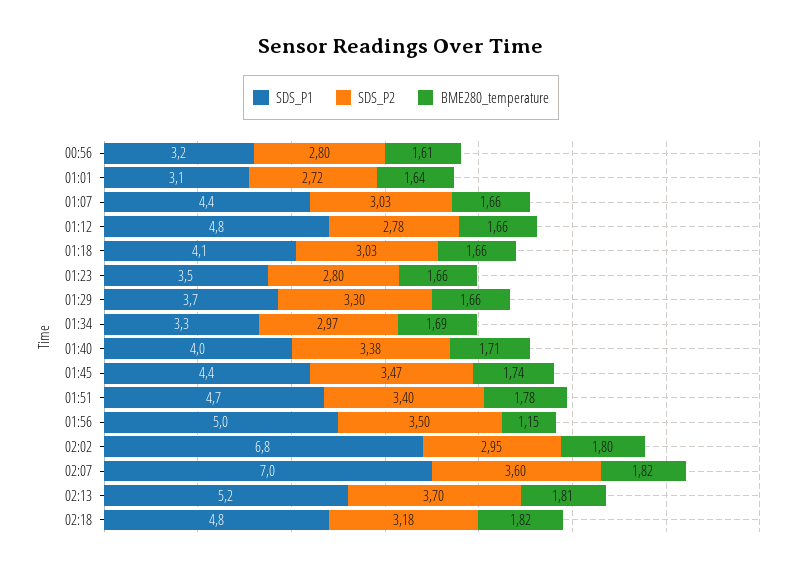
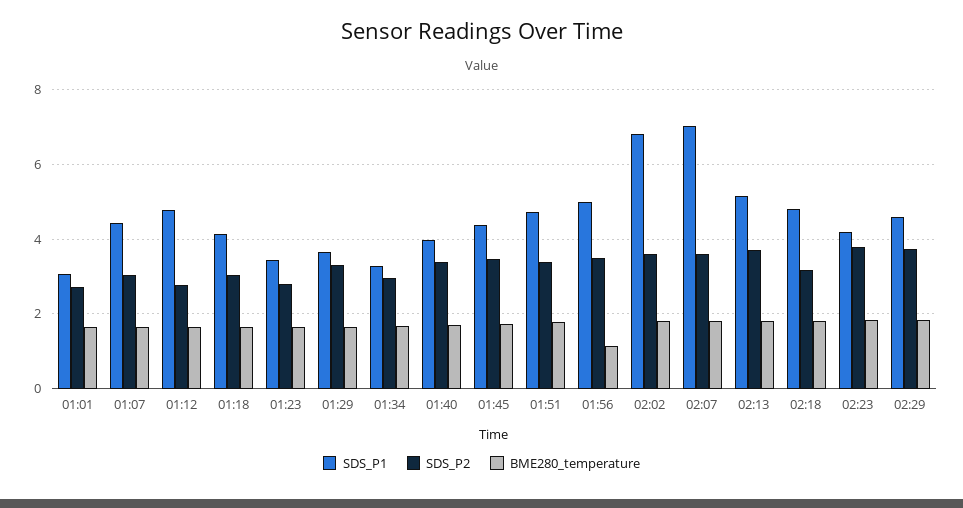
SDS_P1, 00:56: 3.2 -> none
SDS_P2, 00:56: 2.8 -> none
BME280_temperature, 00:56: 1.61 -> none
SDS_P2, 02:02: 2.95 -> 3.6
SDS_P1, 02:23: none -> 4.2
SDS_P2, 02:23: none -> 3.8
BME280_temperature, 02:23: none -> 1.8
SDS_P1, 02:29: none -> 4.6
SDS_P2, 02:29: none -> 3.8
BME280_temperature, 02:29: none -> 1.8

